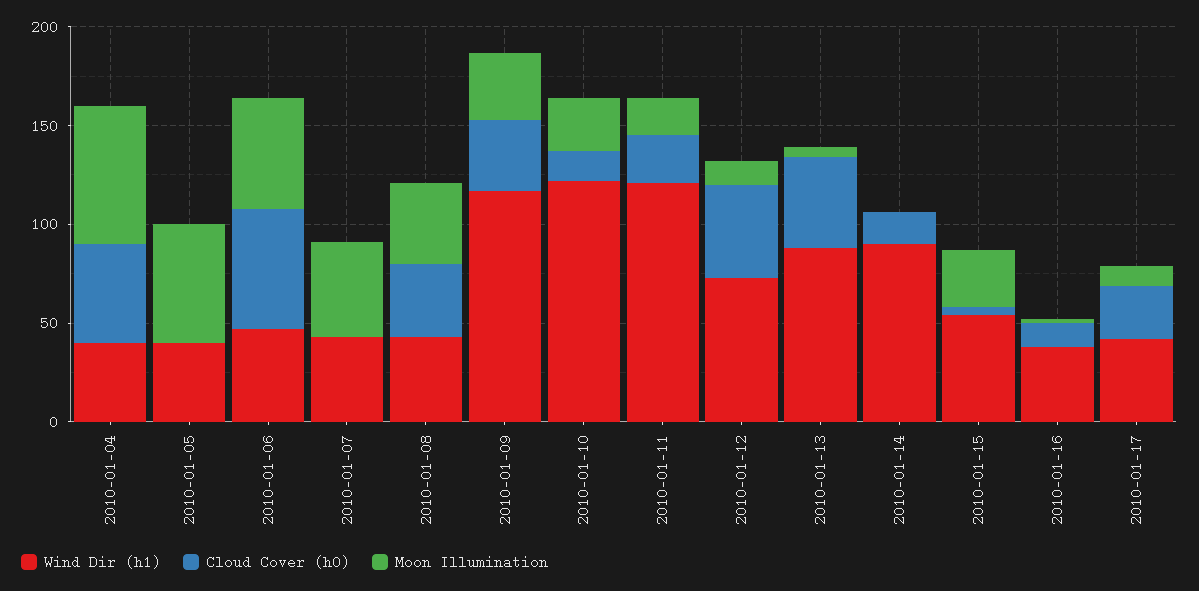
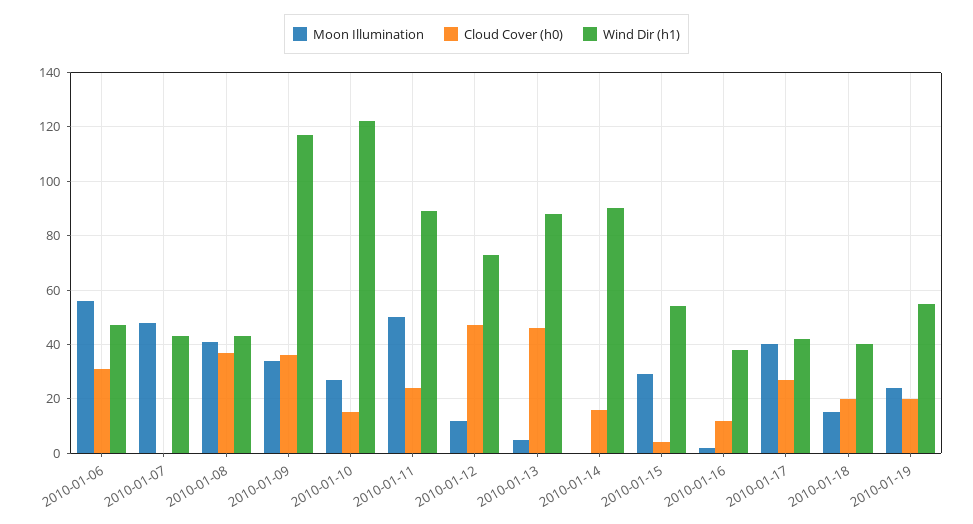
Wind Dir (h1), 2010-01-04: 40 -> none
Cloud Cover (h0), 2010-01-04: 50 -> none
Moon Illumination, 2010-01-04: 70 -> none
Wind Dir (h1), 2010-01-05: 40 -> none
Cloud Cover (h0), 2010-01-05: 0 -> none
Moon Illumination, 2010-01-05: 60 -> none
Cloud Cover (h0), 2010-01-06: 60 -> 30
Wind Dir (h1), 2010-01-11: 120 -> 90
Moon Illumination, 2010-01-11: 20 -> 50
Moon Illumination, 2010-01-17: 10 -> 40
Moon Illumination, 2010-01-18: none -> 15
Cloud Cover (h0), 2010-01-18: none -> 20
Wind Dir (h1), 2010-01-18: none -> 40
Moon Illumination, 2010-01-19: none -> 25
Cloud Cover (h0), 2010-01-19: none -> 20
Wind Dir (h1), 2010-01-19: none -> 55

